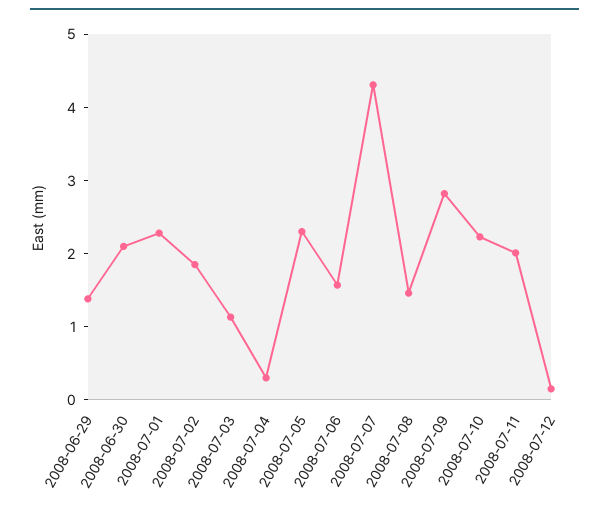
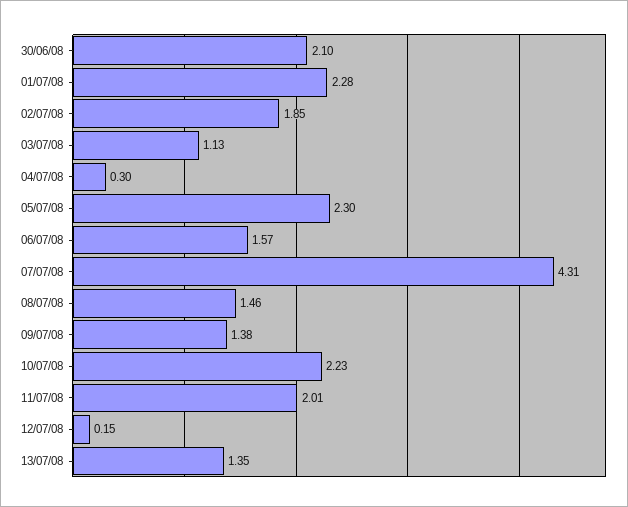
2008-06-29: 1.4 -> none
2008-07-09: 2.8 -> 1.38
13/07/08: none -> 1.35

